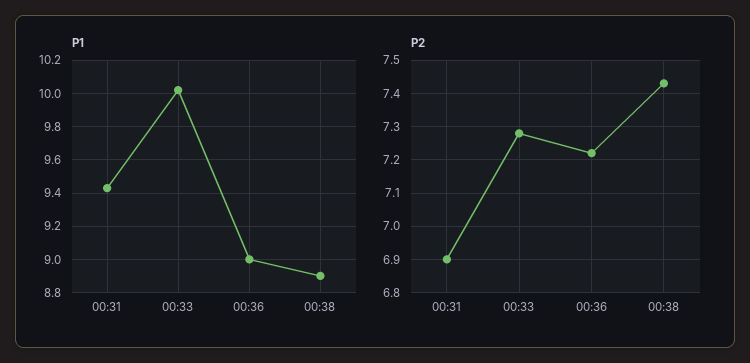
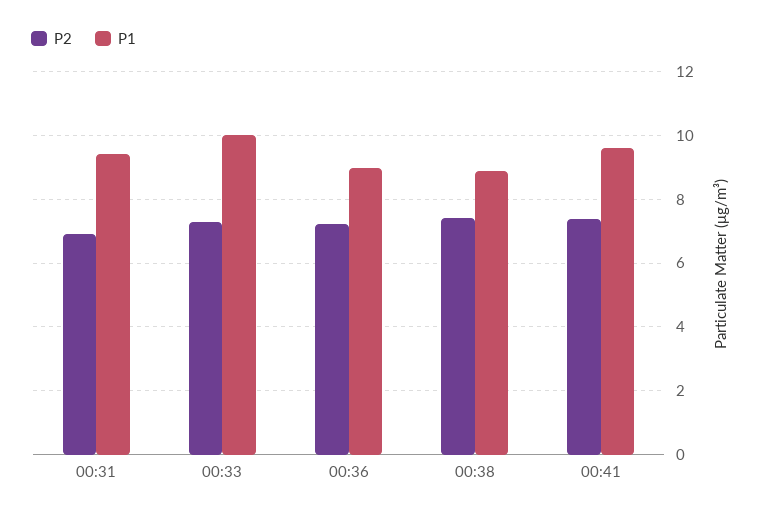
P2, 00:41: none -> 7.4
P1, 00:41: none -> 9.6

